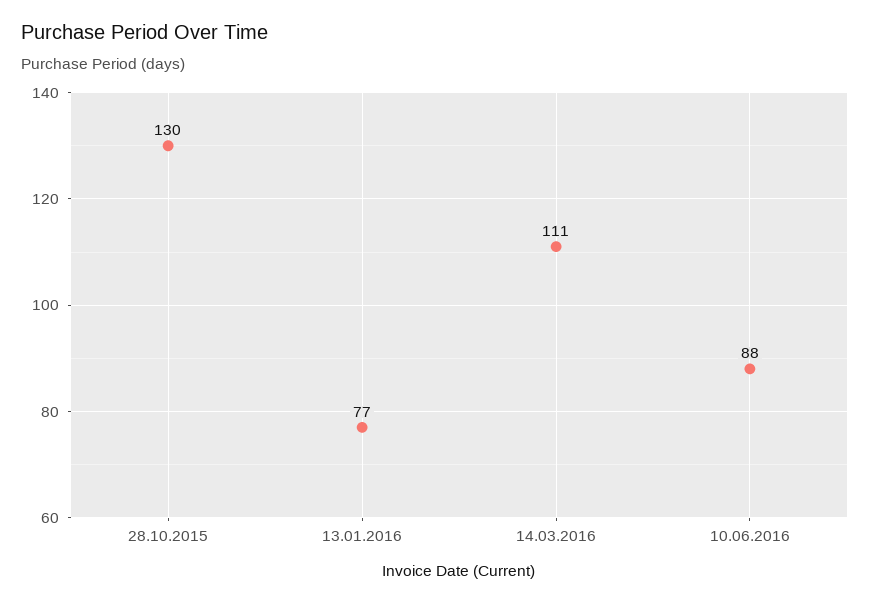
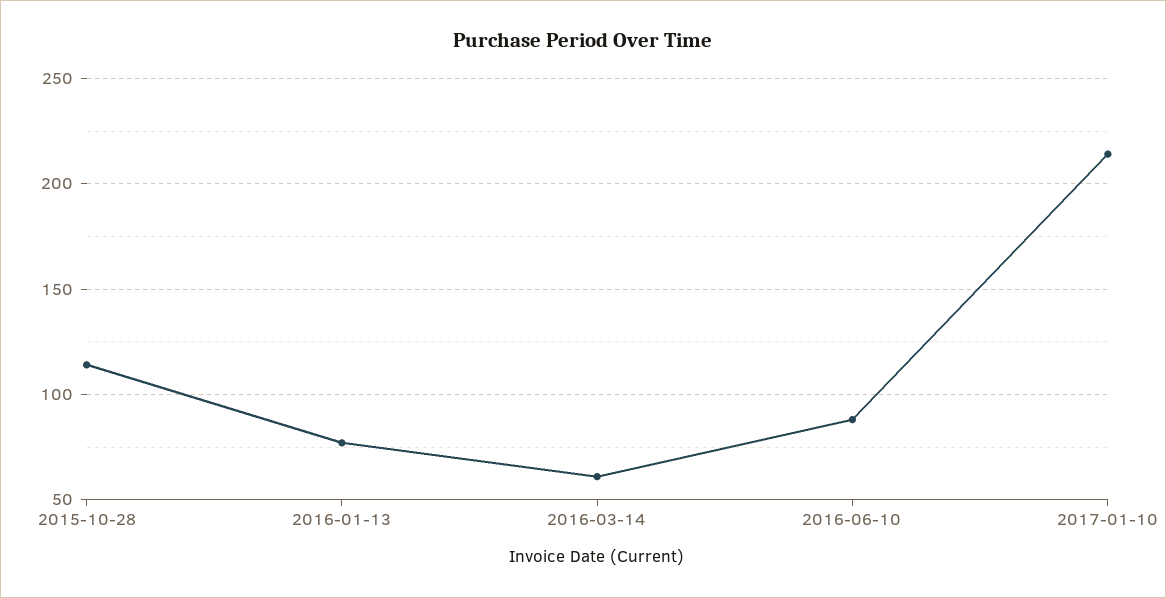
28.10.2015: 130 -> 115
14.03.2016: 111 -> 60
2017-01-10: none -> 215

